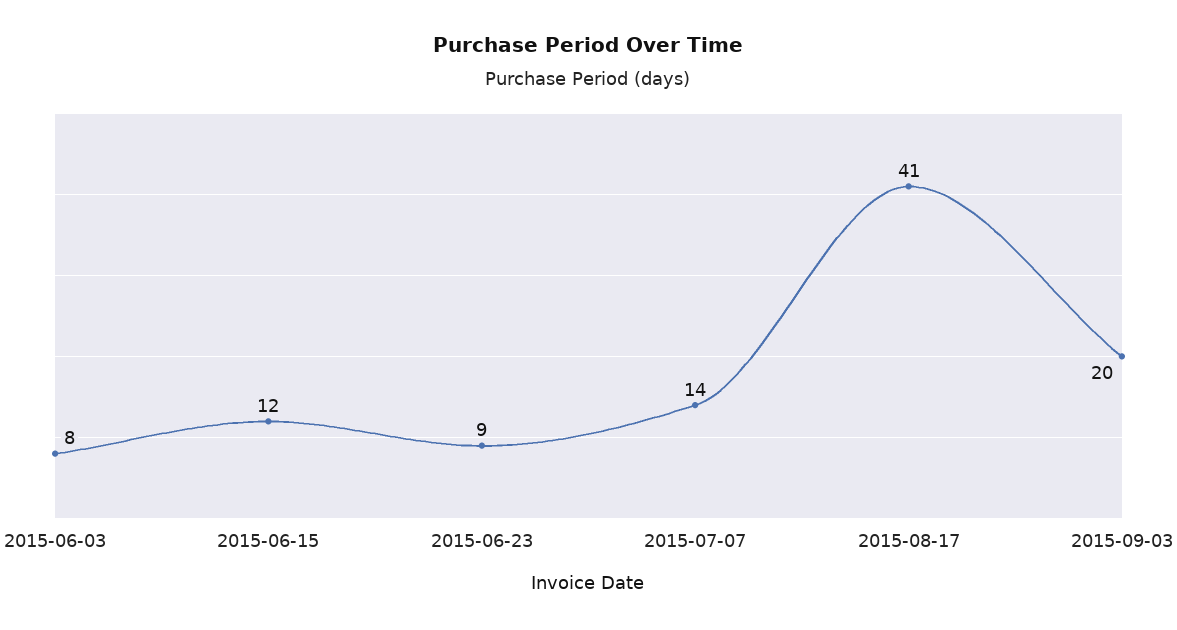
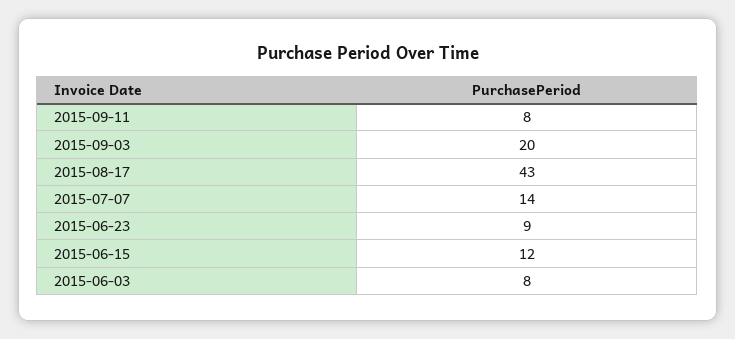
2015-08-17: 41 -> 43
2015-09-11: none -> 8

